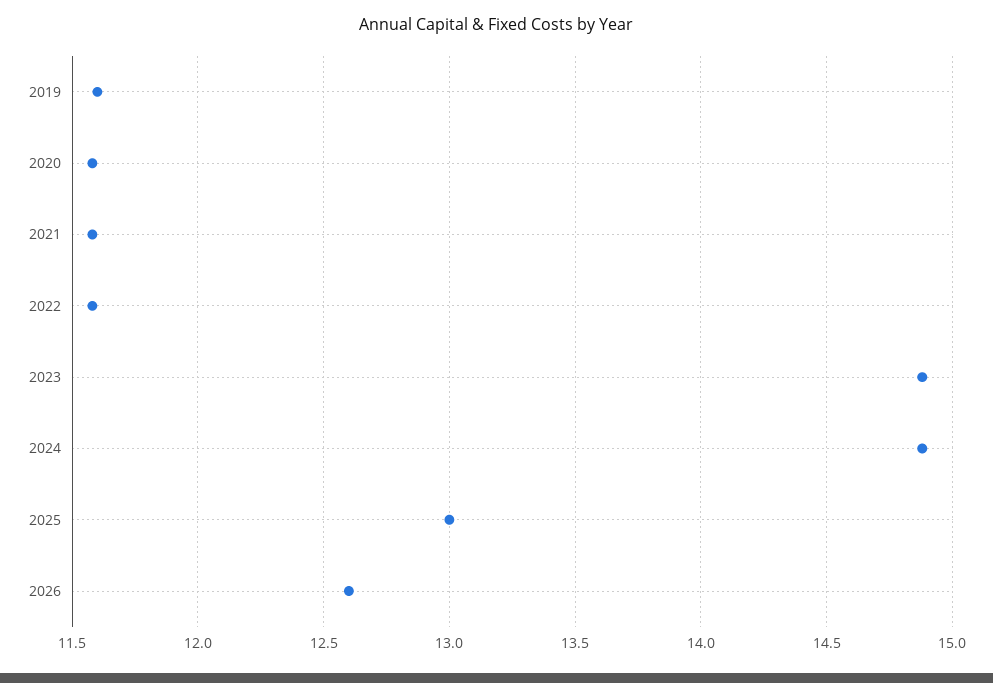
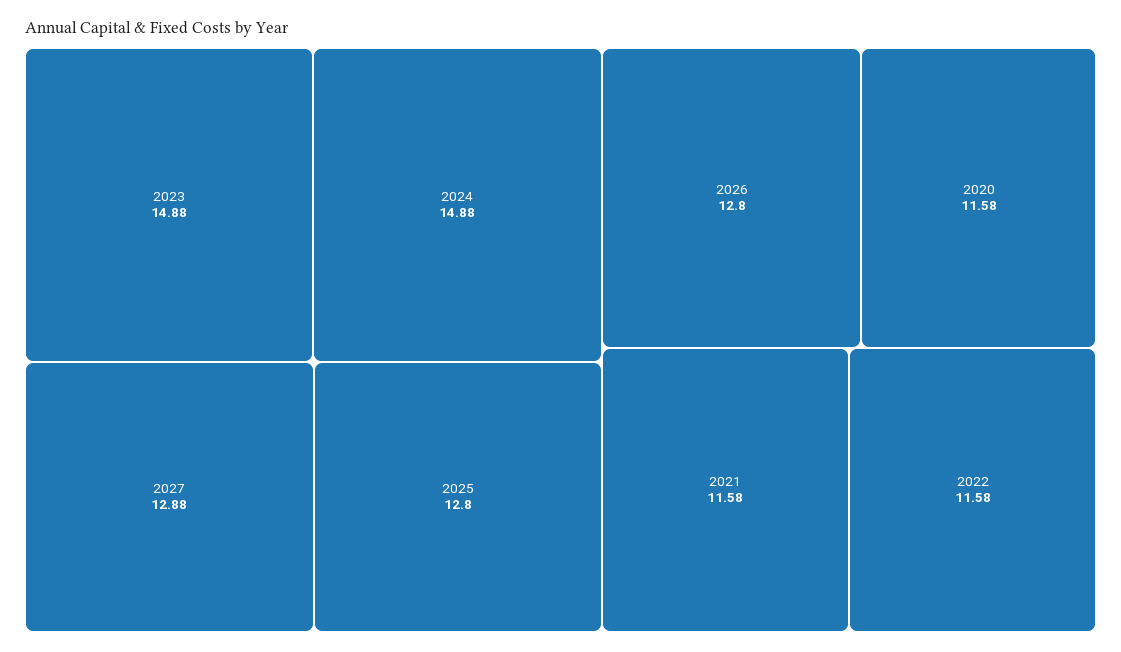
2019: 11.6 -> none
2025: 13 -> 12.8
2026: 12.6 -> 12.8
2027: none -> 12.88

